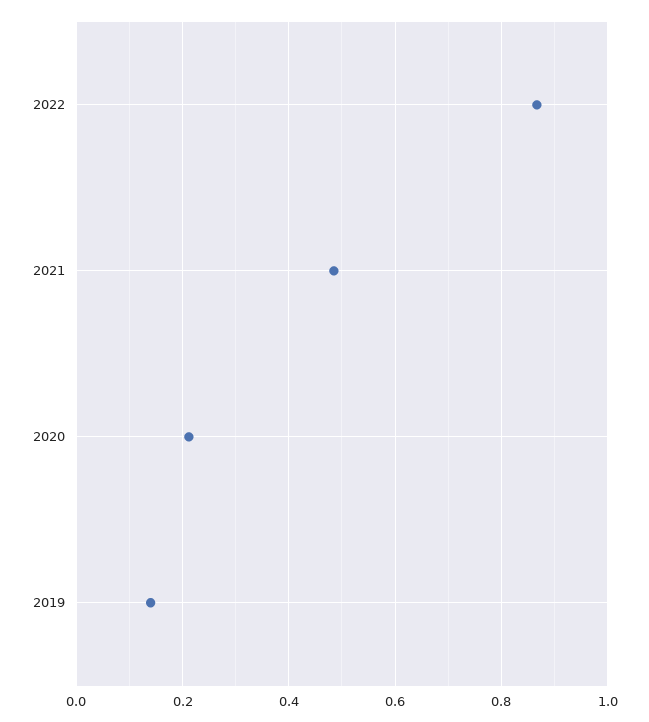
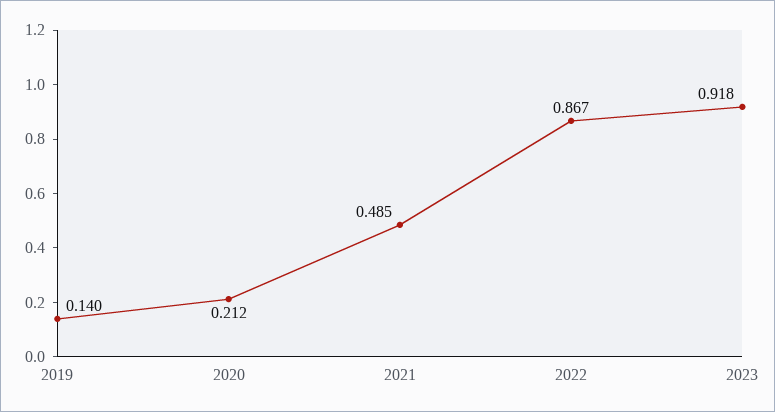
2023: none -> 0.918

